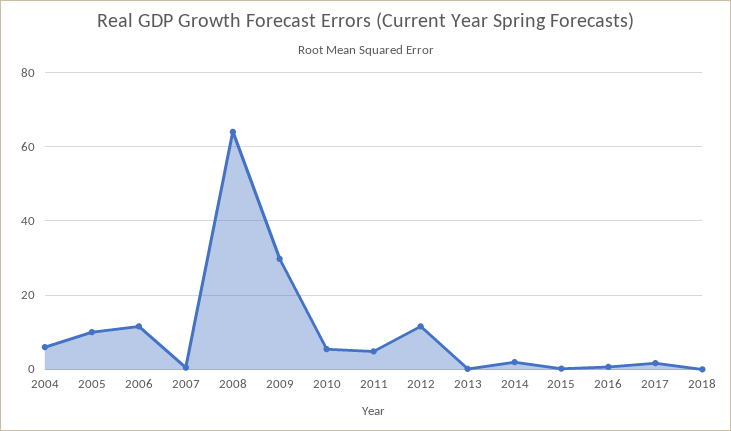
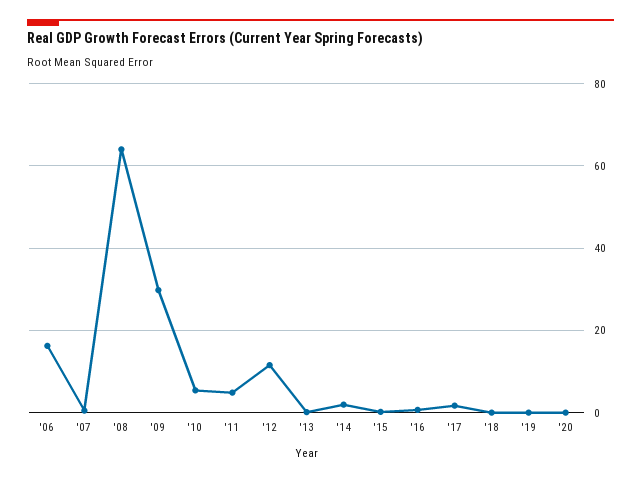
2004: 6 -> none
2005: 10 -> none
2006: 12 -> 16
'19: none -> 0
'20: none -> 0

